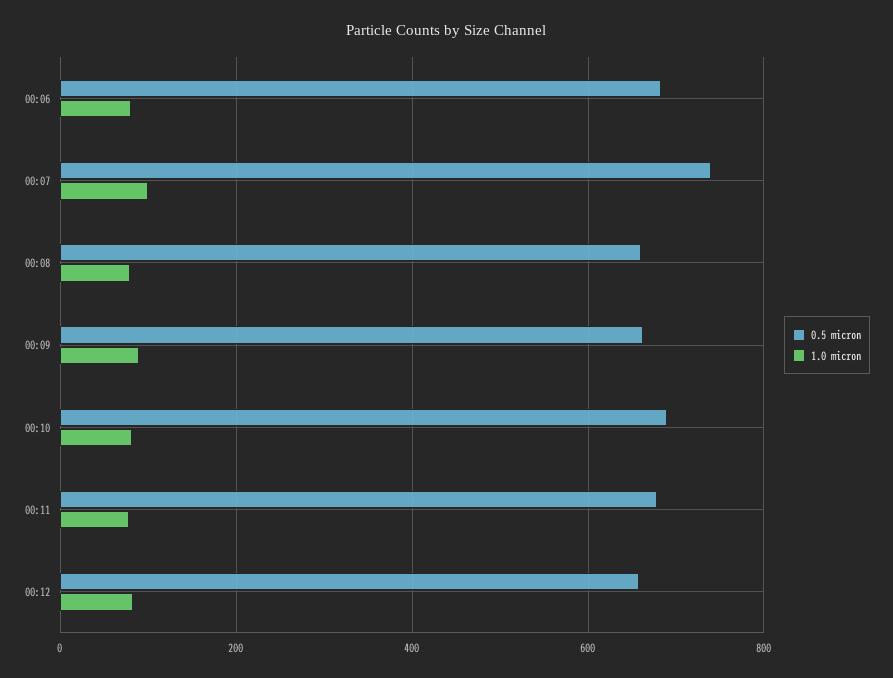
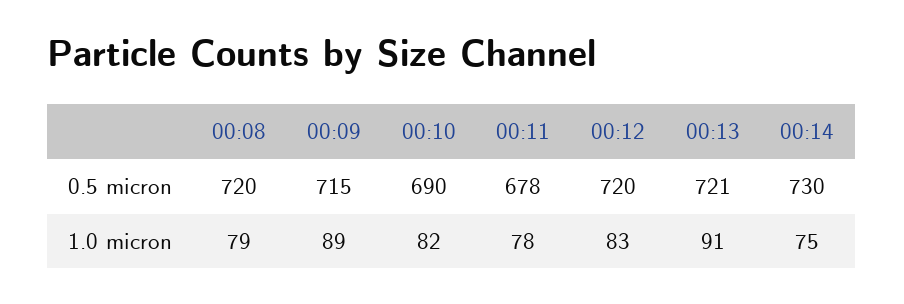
0.5 micron, 00:06: 680 -> none
1.0 micron, 00:06: 80 -> none
0.5 micron, 00:07: 740 -> none
1.0 micron, 00:07: 100 -> none
0.5 micron, 00:08: 660 -> 720
0.5 micron, 00:09: 660 -> 715
0.5 micron, 00:12: 660 -> 720
0.5 micron, 00:13: none -> 721
0.5 micron, 00:14: none -> 730
1.0 micron, 00:13: none -> 91
1.0 micron, 00:14: none -> 75

